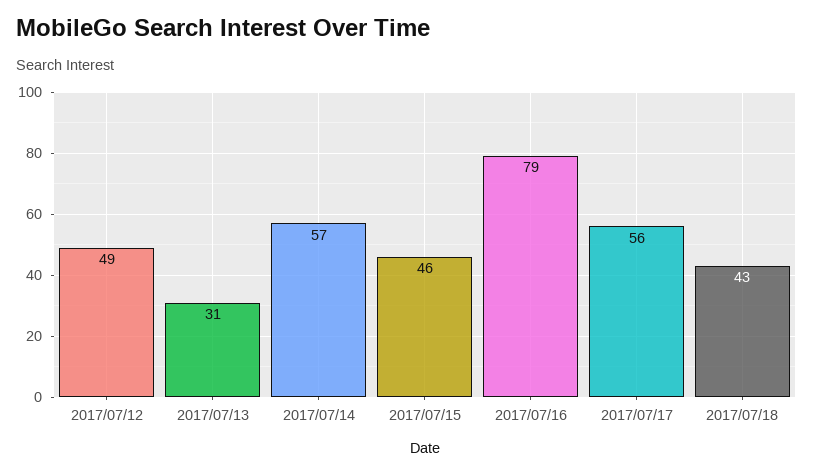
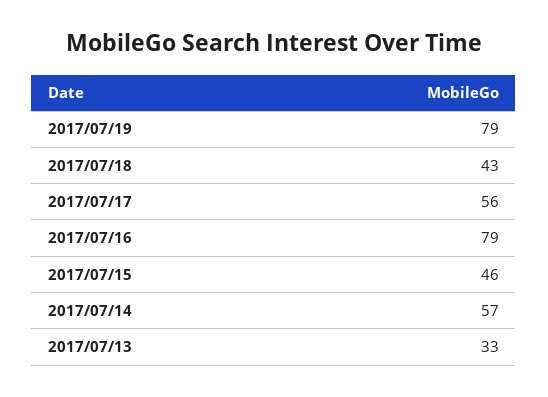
2017/07/12: 49 -> none
2017/07/13: 31 -> 33
2017/07/19: none -> 79

